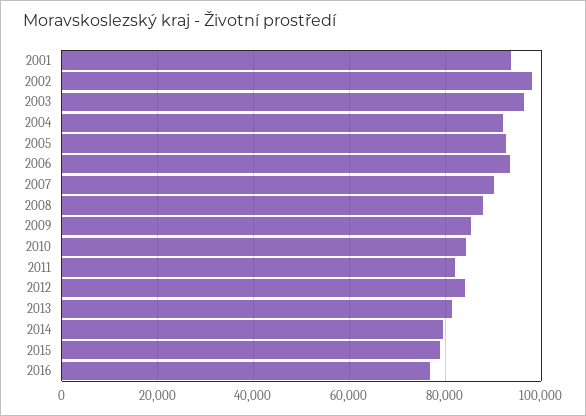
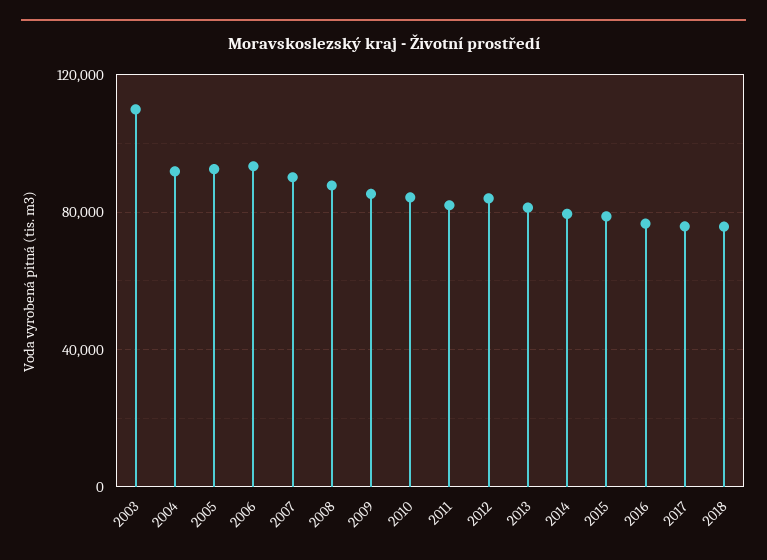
2001: 94000 -> none
2002: 98000 -> none
2003: 96000 -> 110000
2017: none -> 75000
2018: none -> 75000

